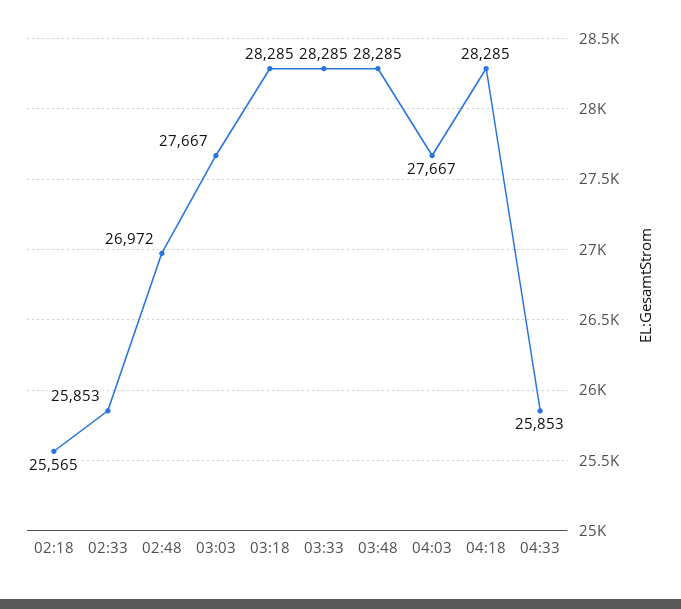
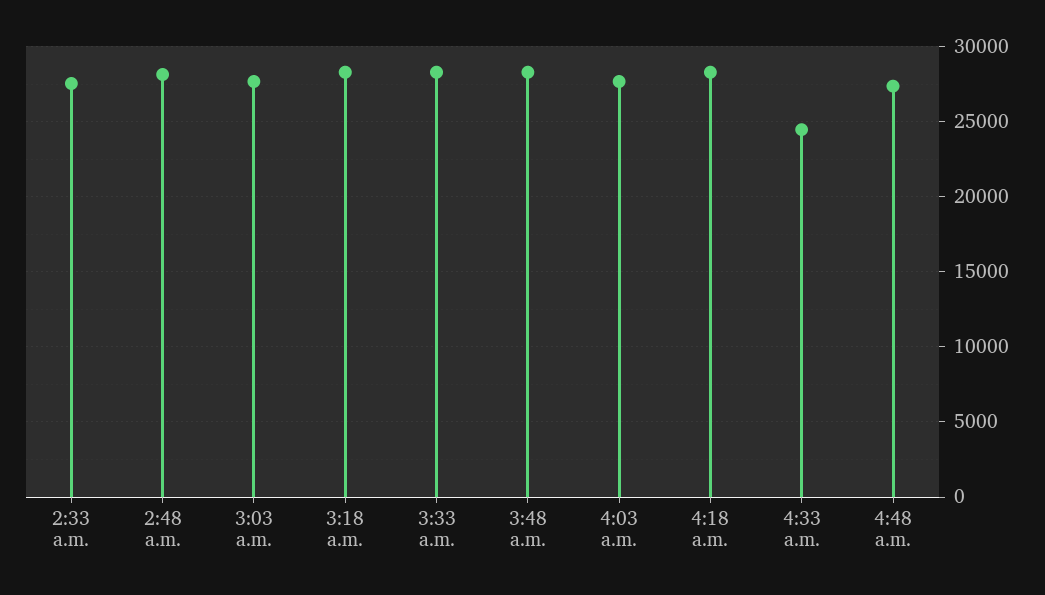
02:18: 25565 -> none
02:33: 25853 -> 27500
02:48: 26972 -> 28000
04:33: 25853 -> 24500
4:48 a.m.: none -> 27500

